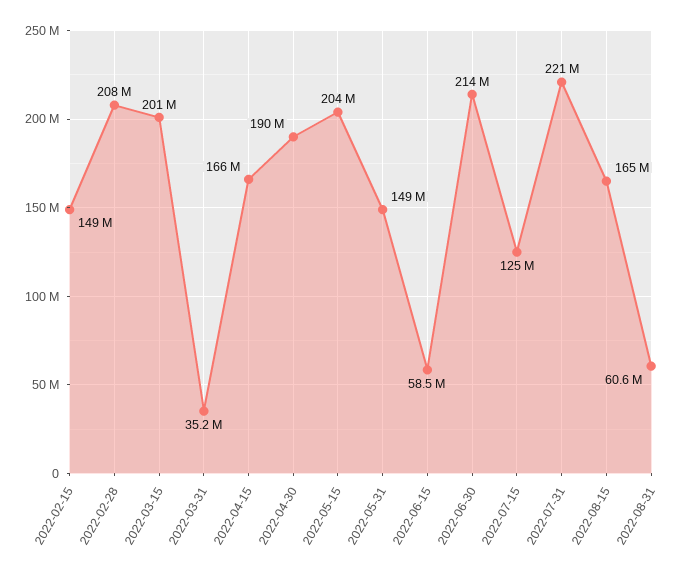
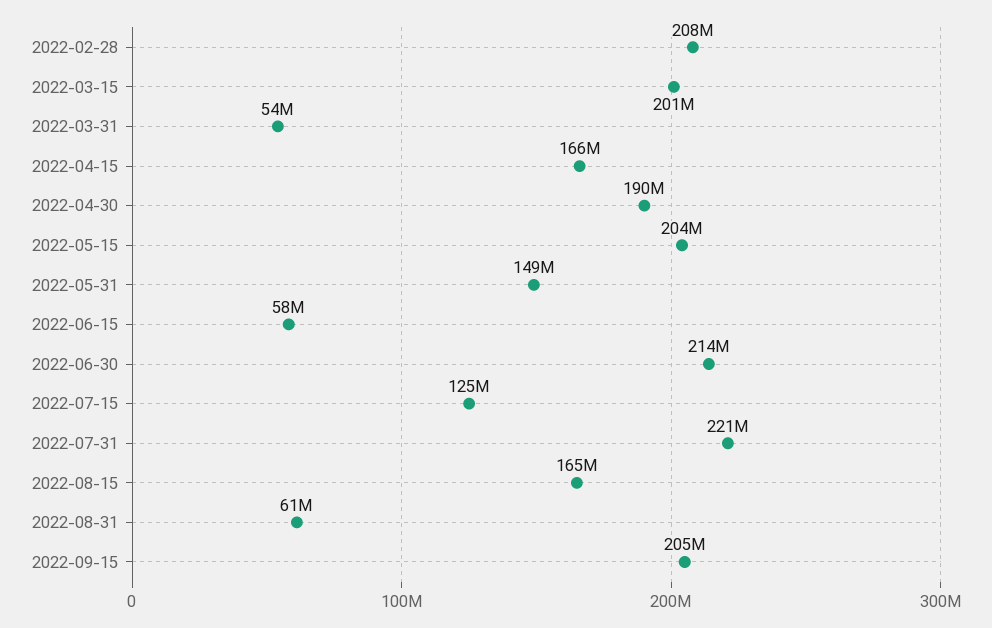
2022-02-15: 149000000 -> none
2022-03-31: 35200000 -> 54000000
2022-09-15: none -> 205000000

